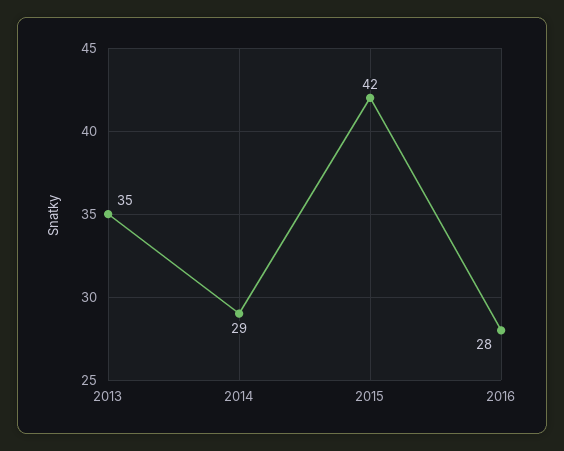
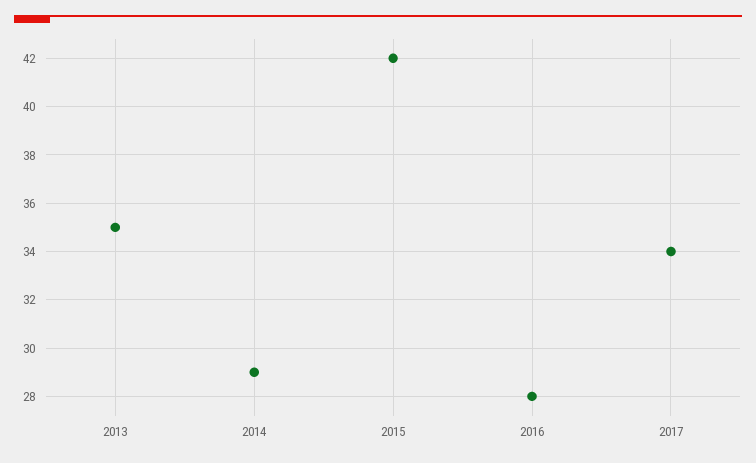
2017: none -> 34

